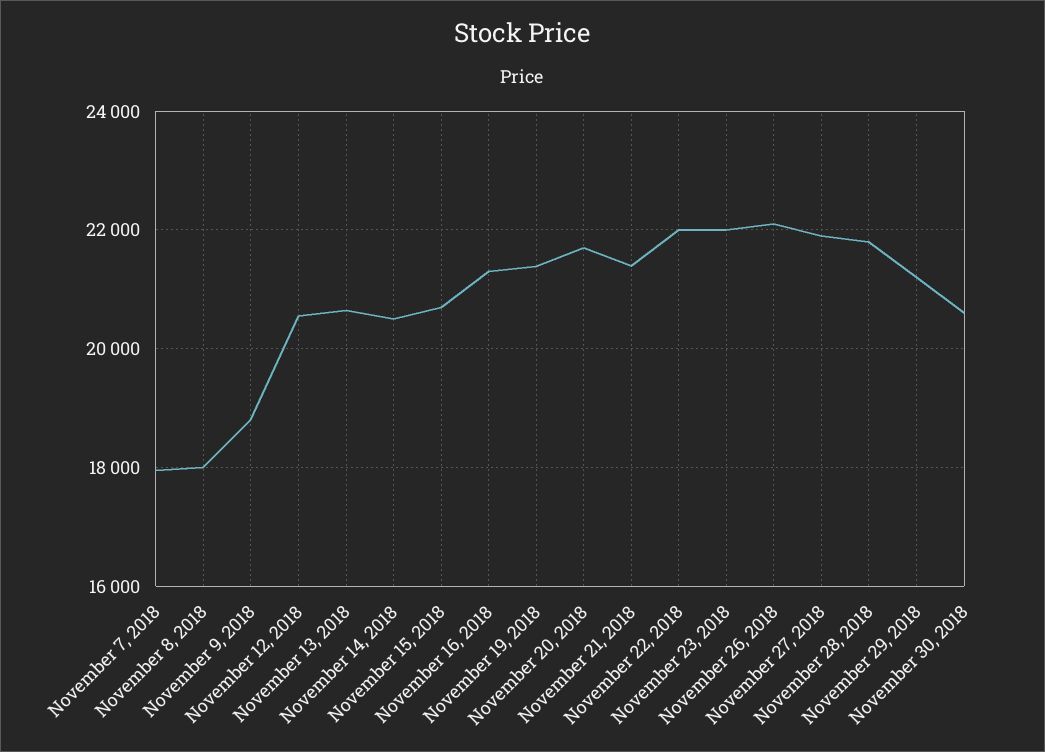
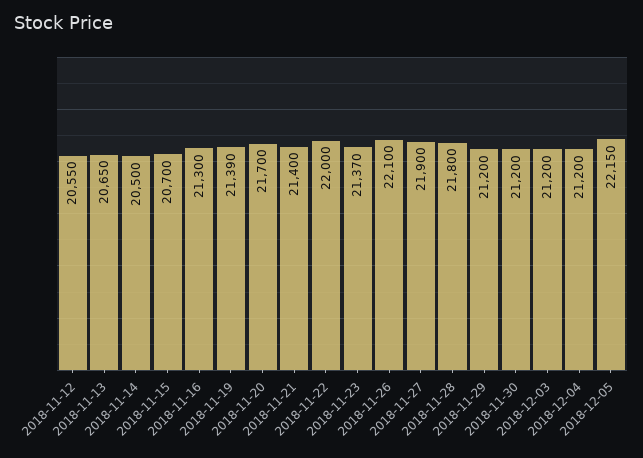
November 7, 2018: 18000 -> none
November 8, 2018: 18000 -> none
November 9, 2018: 18800 -> none
November 23, 2018: 22000 -> 21370
November 30, 2018: 20600 -> 21200
2018-12-03: none -> 21200
2018-12-04: none -> 21200
2018-12-05: none -> 22150

